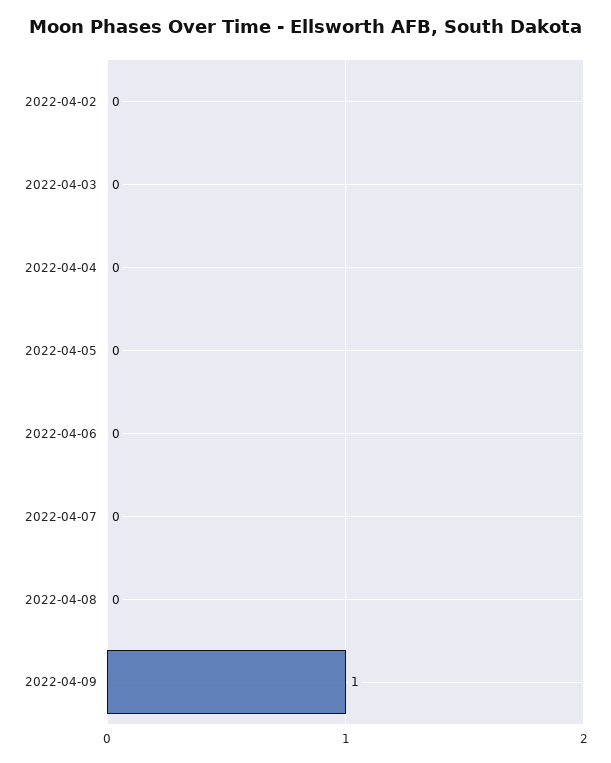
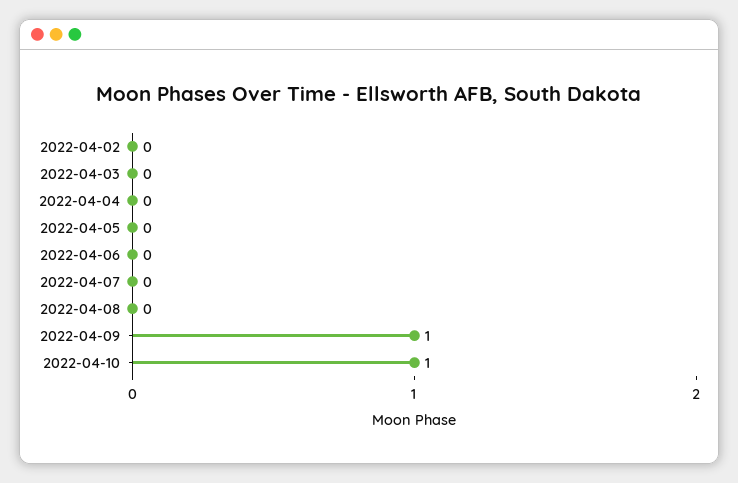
2022-04-10: none -> 1

